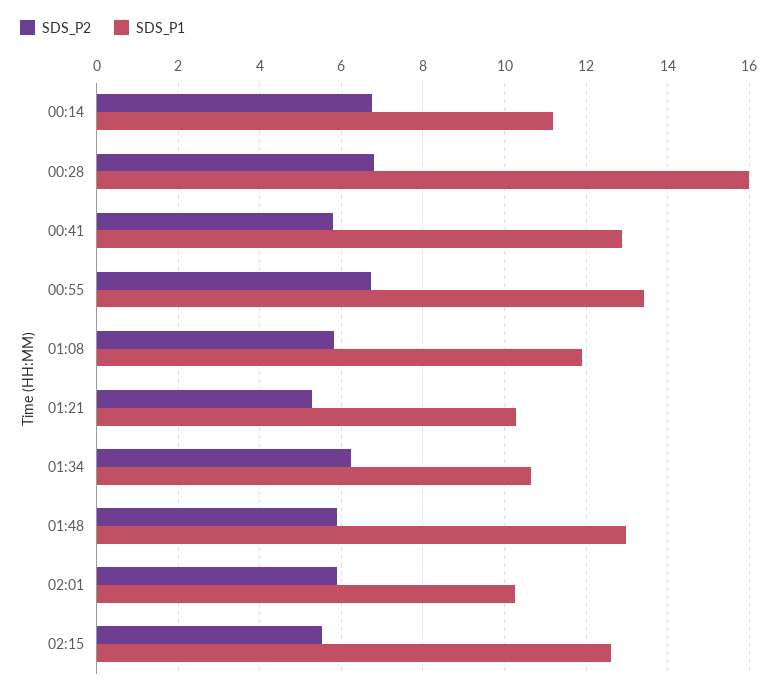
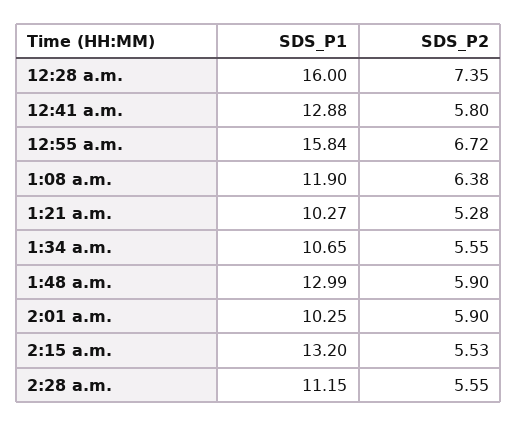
SDS_P2, 00:14: 6.8 -> none
SDS_P1, 00:14: 11.2 -> none
SDS_P2, 00:28: 6.8 -> 7.35
SDS_P1, 00:55: 13.4 -> 15.84
SDS_P2, 01:08: 5.8 -> 6.38
SDS_P2, 01:34: 6.2 -> 5.55
SDS_P1, 02:15: 12.6 -> 13.2
SDS_P1, 2:28 a.m.: none -> 11.15
SDS_P2, 2:28 a.m.: none -> 5.55

